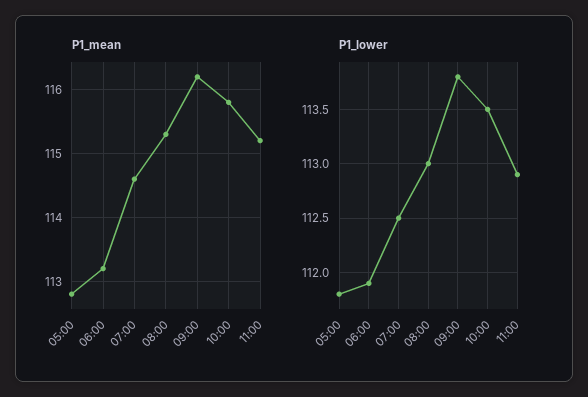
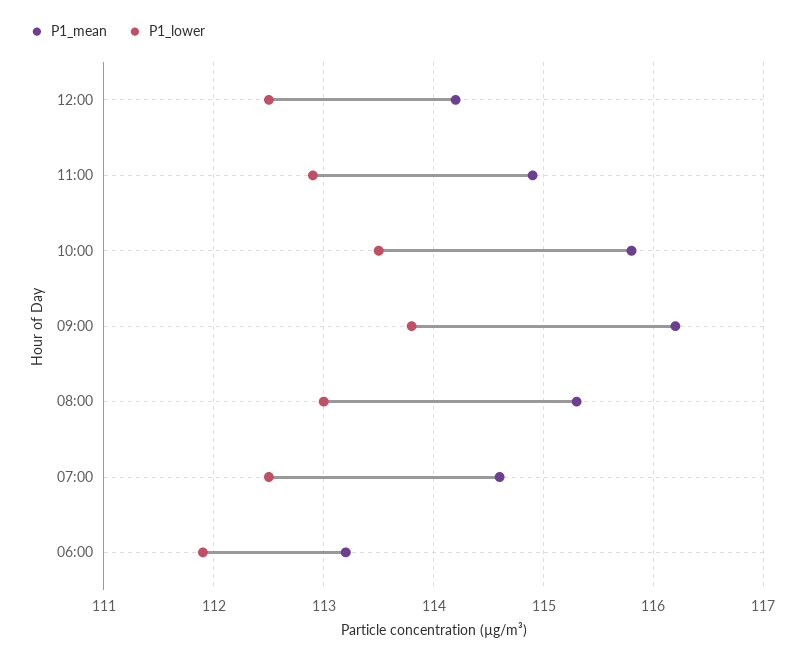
P1_mean, 05:00: 112.8 -> none
P1_mean, 11:00: 115.2 -> 114.9
P1_lower, 05:00: 111.8 -> none
P1_mean, 12:00: none -> 114.2
P1_lower, 12:00: none -> 112.5

